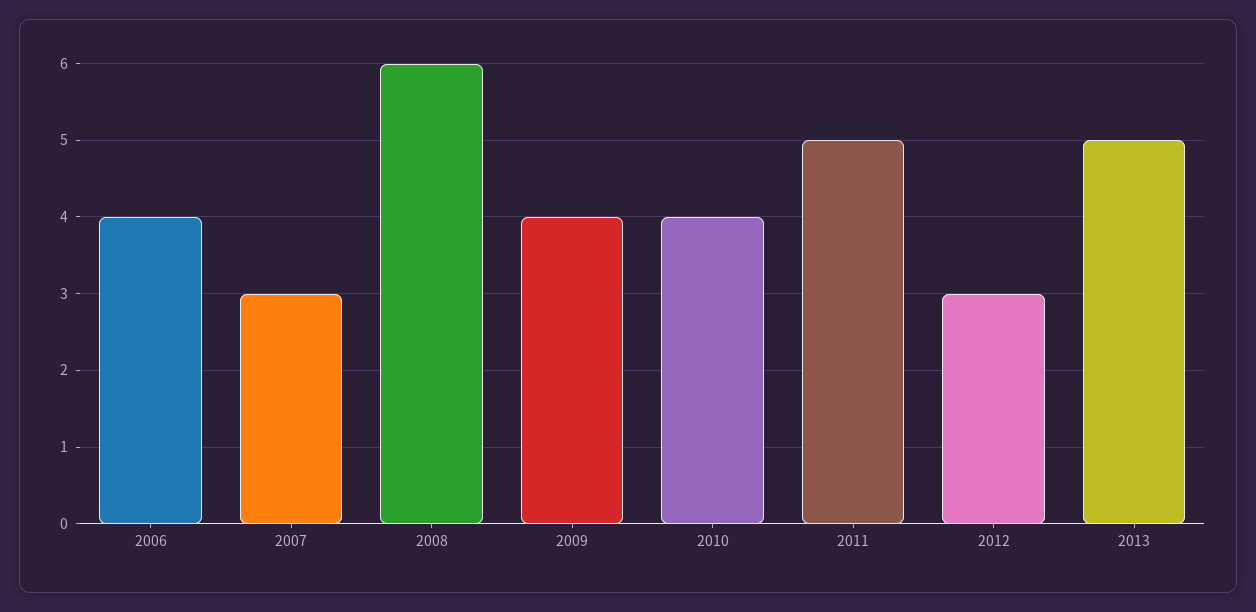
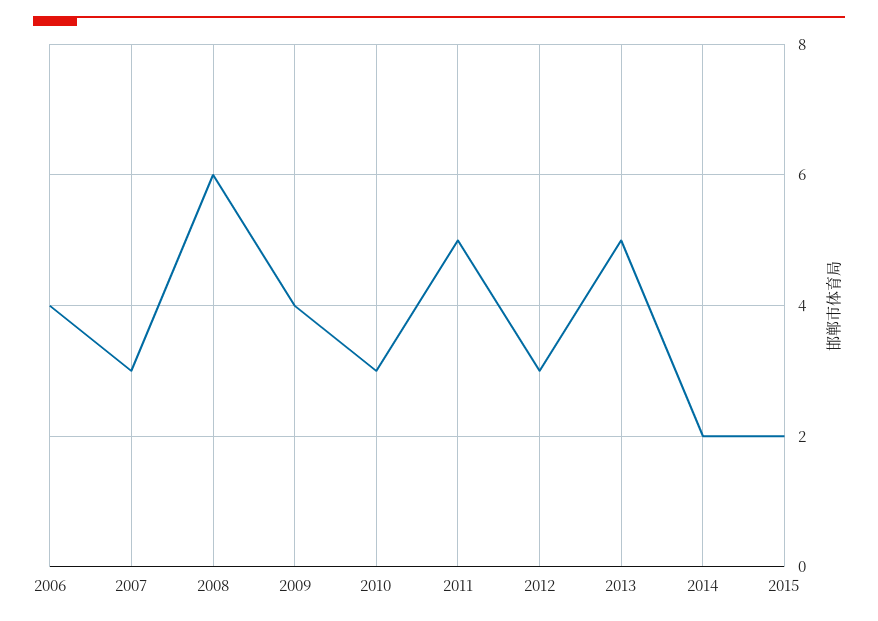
2010: 4 -> 3
2014: none -> 2
2015: none -> 2

